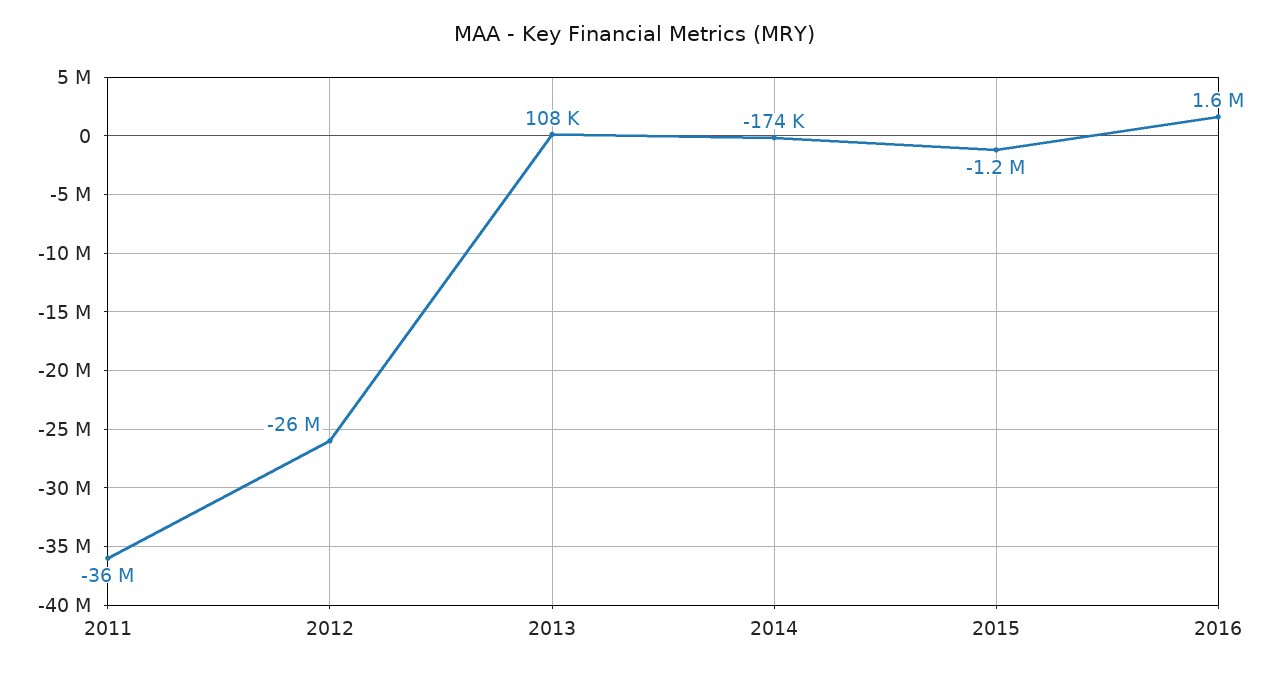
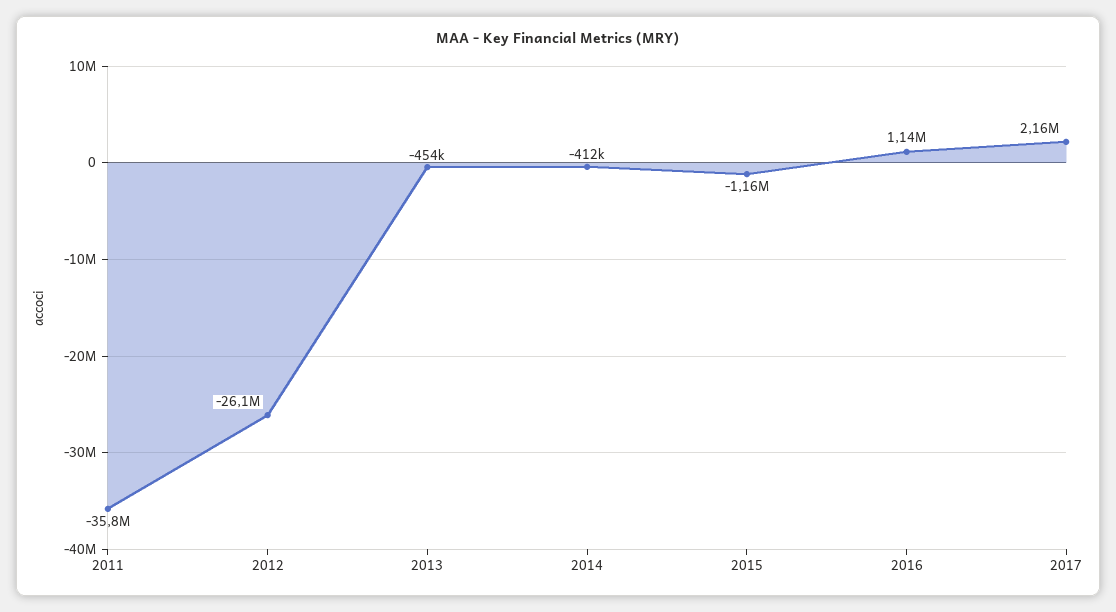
2013: 108000 -> -454000
2014: -174000 -> -412000
2016: 1600000 -> 1140000
2017: none -> 2160000

